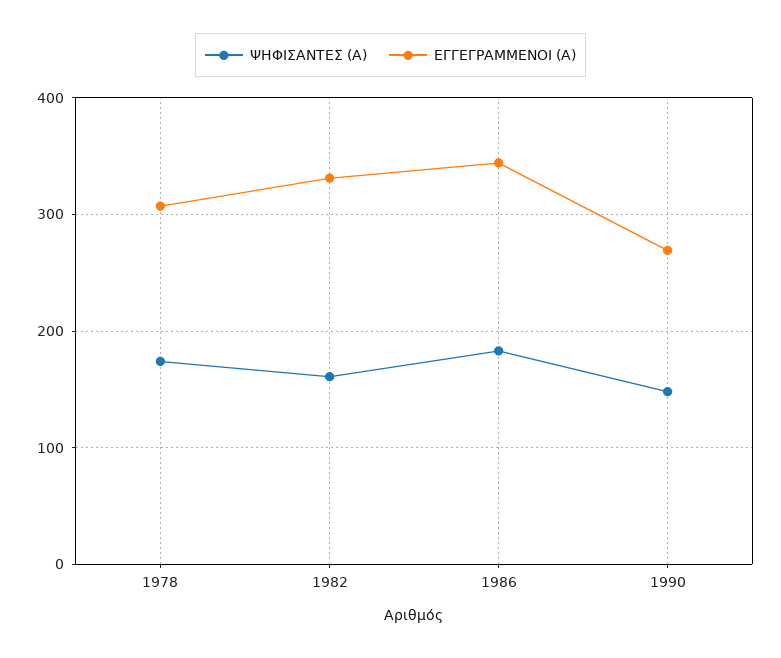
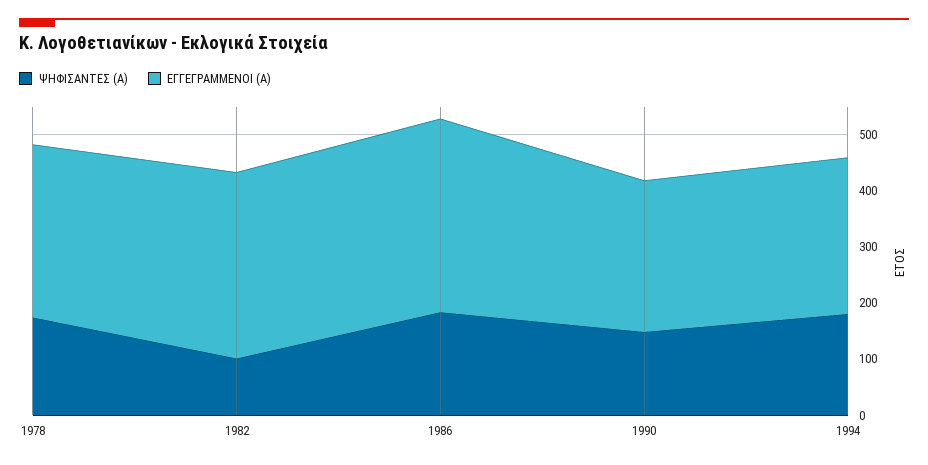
ΨΗΦΙΣΑΝΤΕΣ (Α), 1982: 160 -> 100
ΨΗΦΙΣΑΝΤΕΣ (Α), 1994: none -> 180
ΕΓΓΕΓΡΑΜΜΕΝΟΙ (Α), 1994: none -> 280

